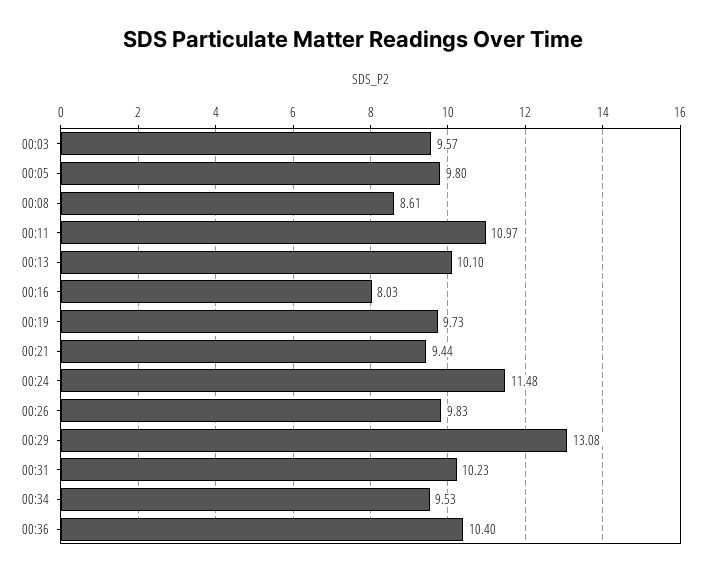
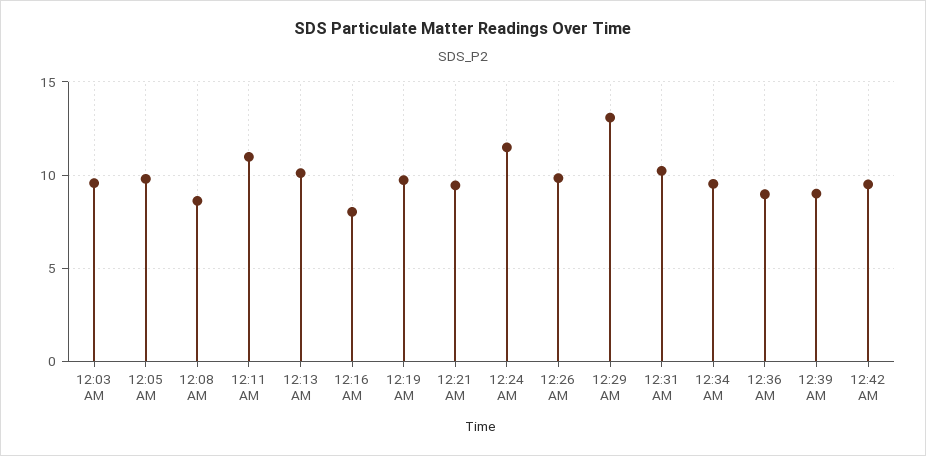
00:36: 10.4 -> 9
12:39 AM: none -> 9
12:42 AM: none -> 9.5

